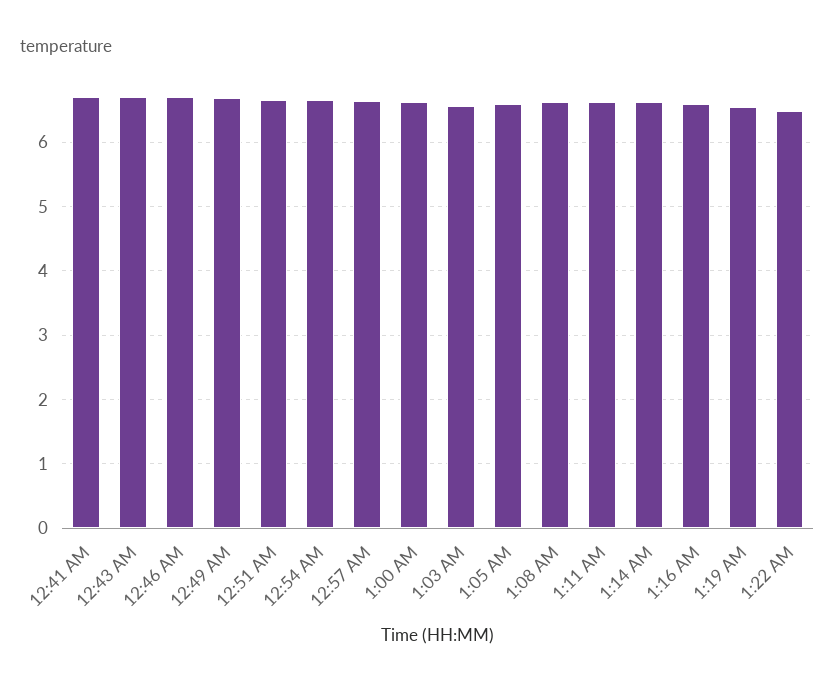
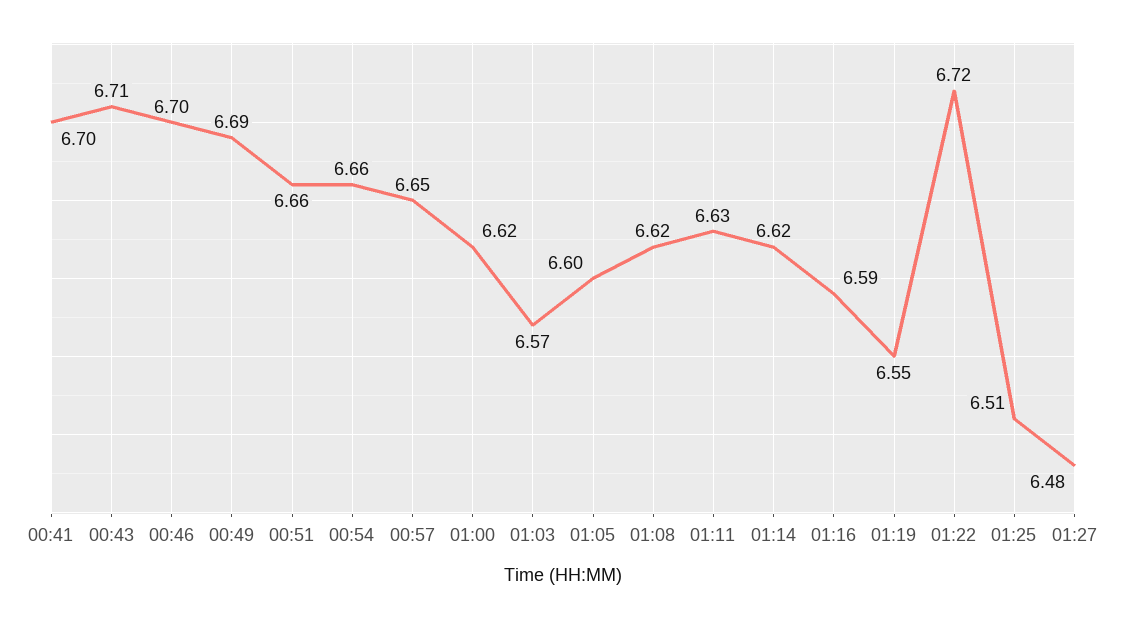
1:22 AM: 6.5 -> 6.72
01:25: none -> 6.51
01:27: none -> 6.48

